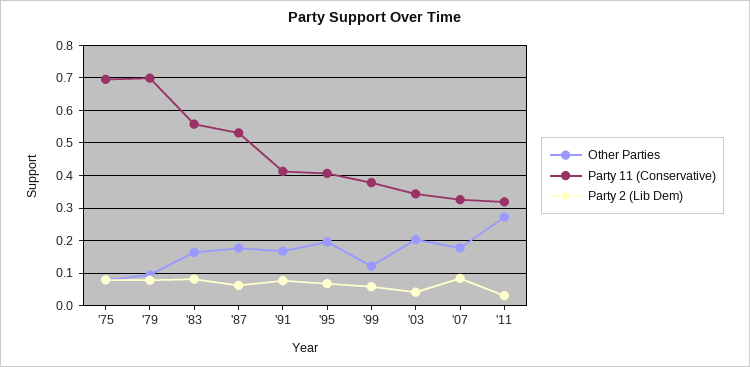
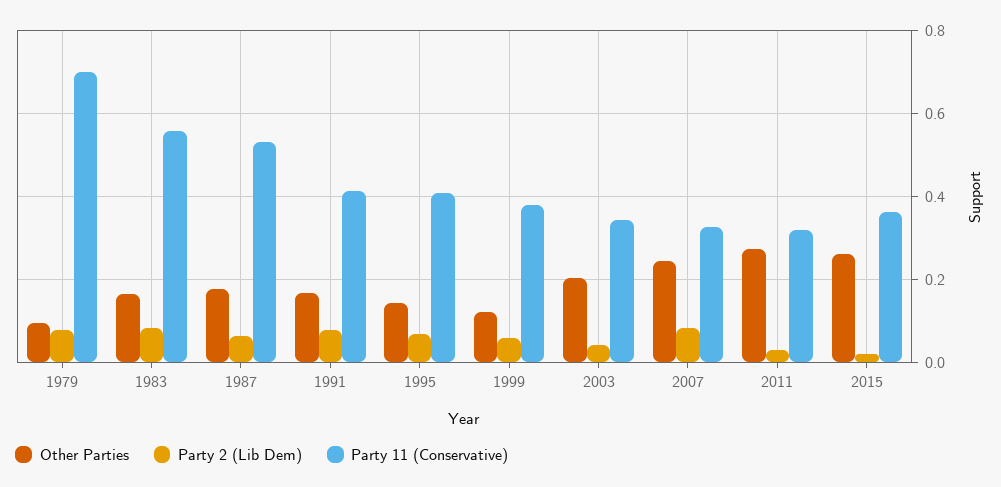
Other Parties, '75: 0.08 -> none
Party 11 (Conservative), '75: 0.7 -> none
Party 2 (Lib Dem), '75: 0.08 -> none
Other Parties, '95: 0.2 -> 0.14
Other Parties, '07: 0.18 -> 0.24
Other Parties, 2015: none -> 0.26
Party 2 (Lib Dem), 2015: none -> 0.02
Party 11 (Conservative), 2015: none -> 0.36

